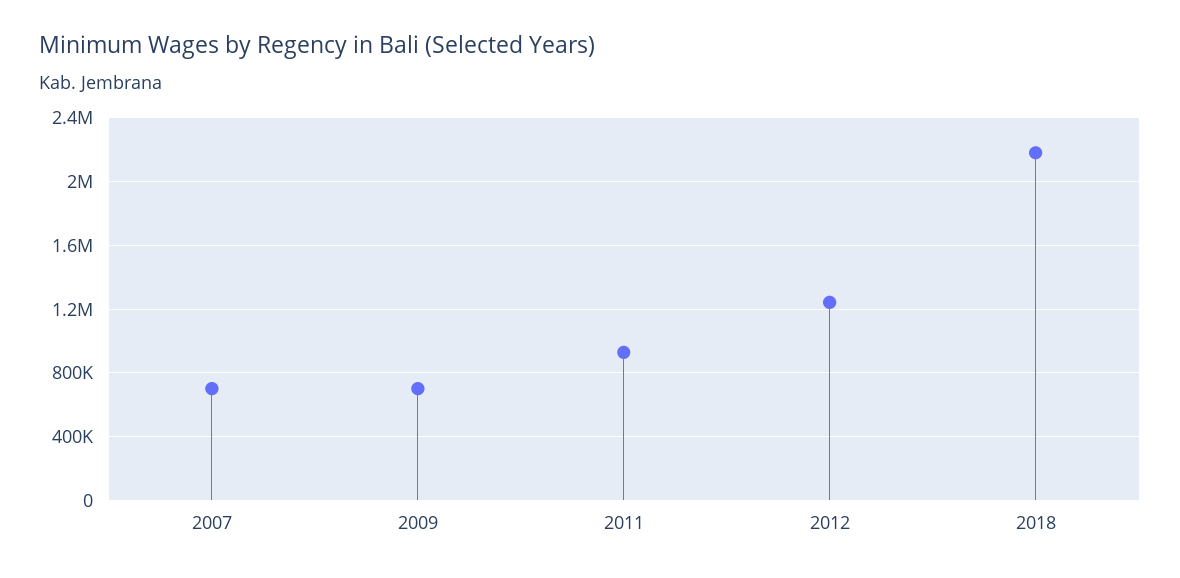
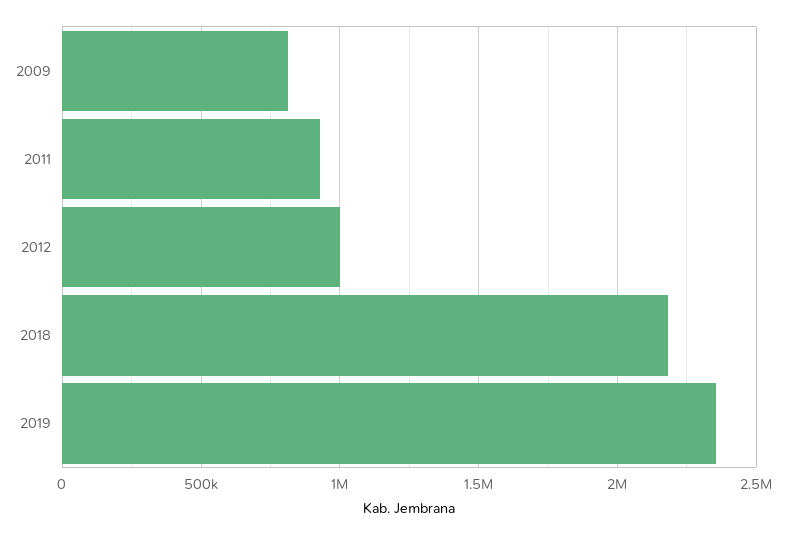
2007: 700000 -> none
2009: 700000 -> 800000
2012: 1250000 -> 1000000
2019: none -> 2350000

